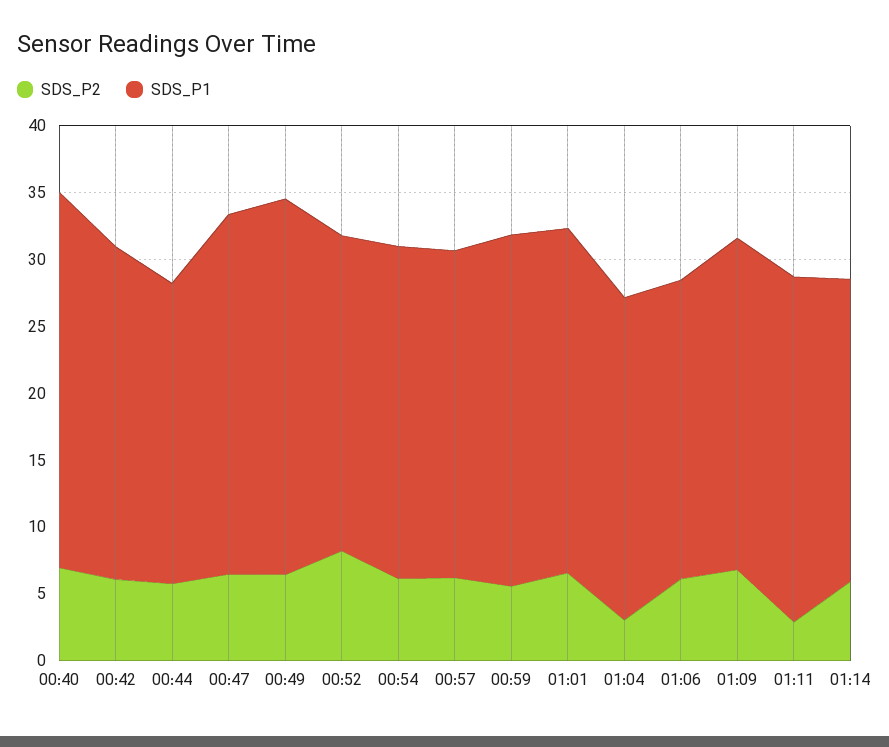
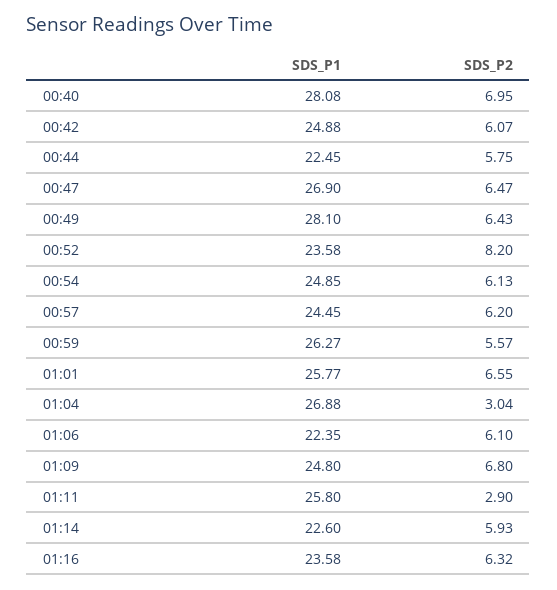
SDS_P1, 01:04: 24 -> 26.88
SDS_P1, 01:16: none -> 23.58
SDS_P2, 01:16: none -> 6.32

